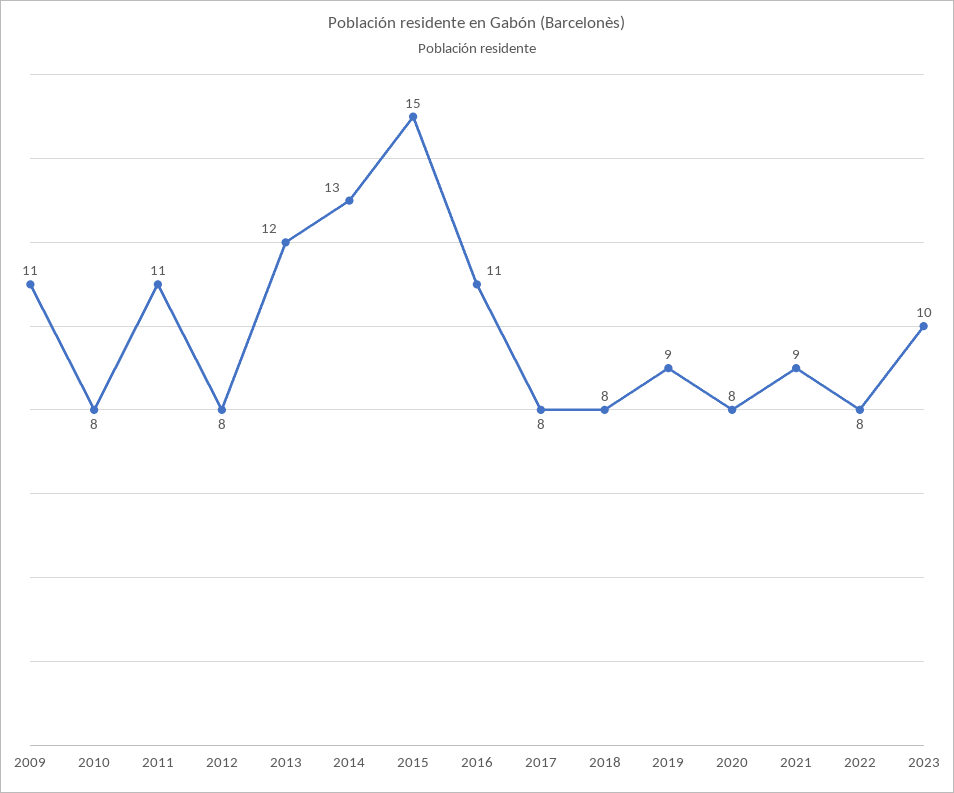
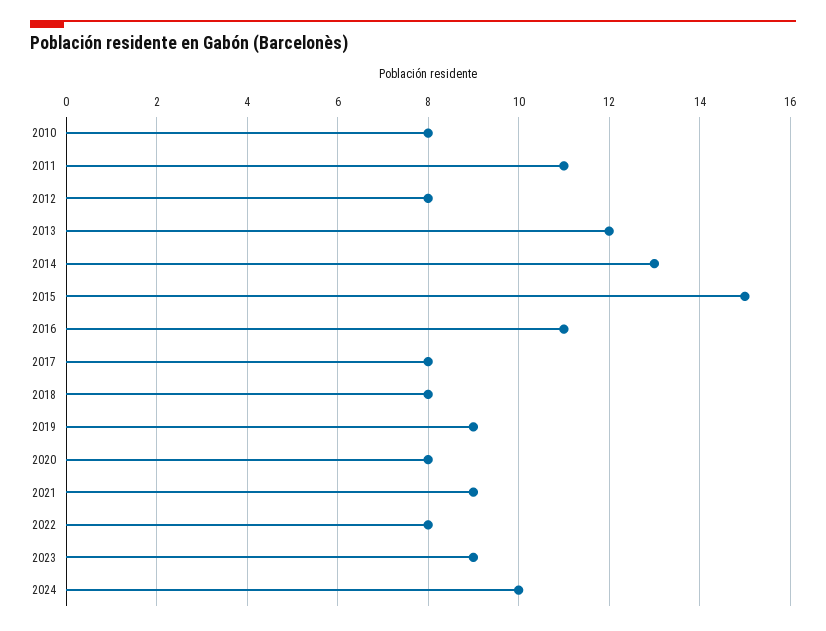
2009: 11 -> none
2023: 10 -> 9
2024: none -> 10

